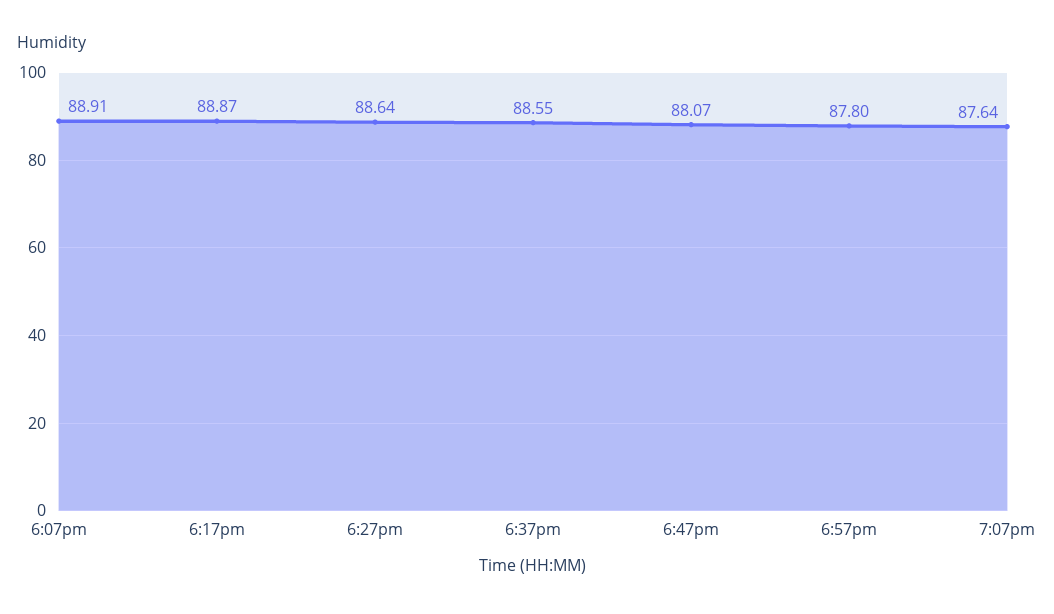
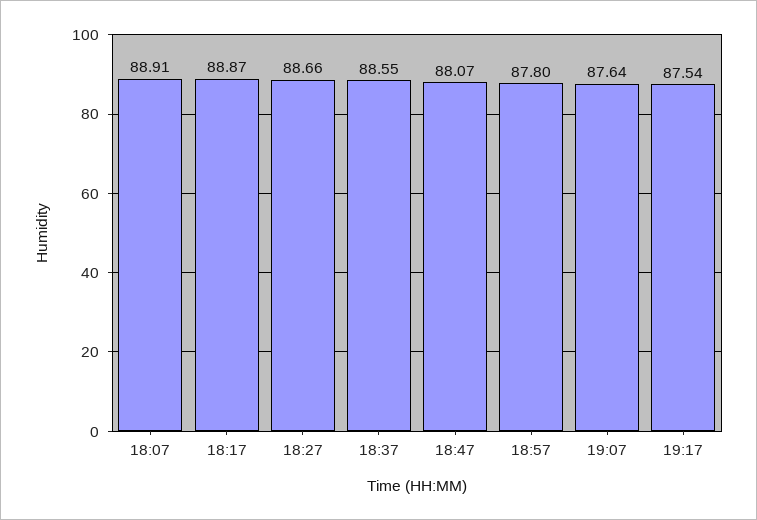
6:27pm: 88.64 -> 88.66
19:17: none -> 87.54

